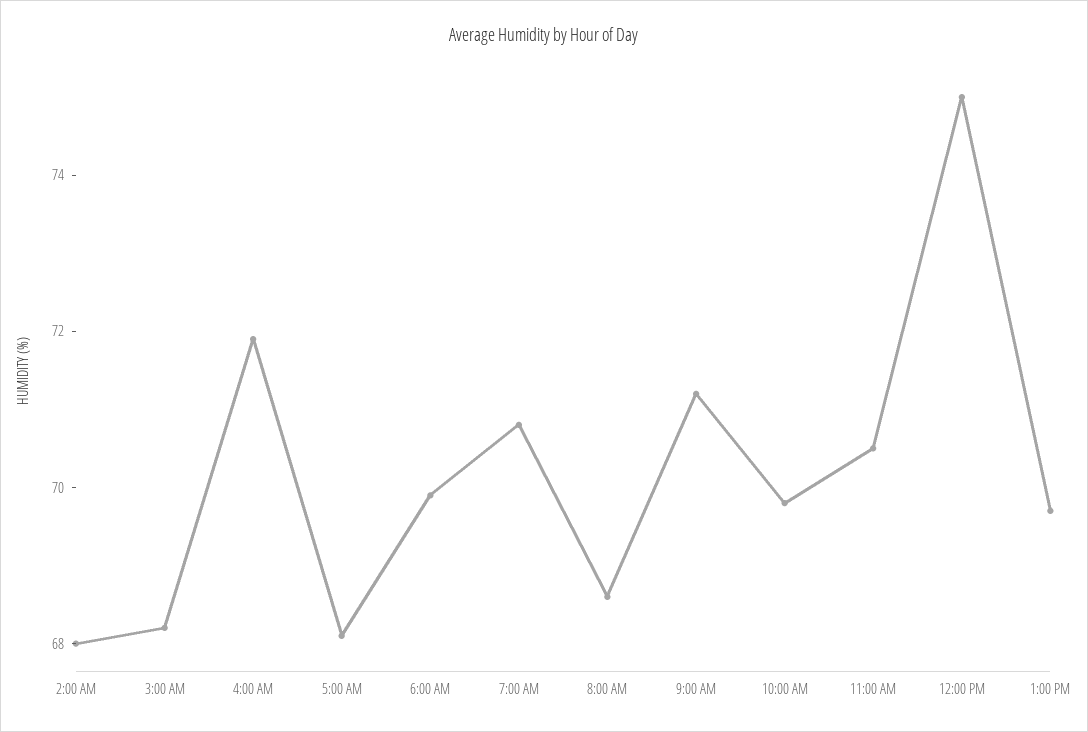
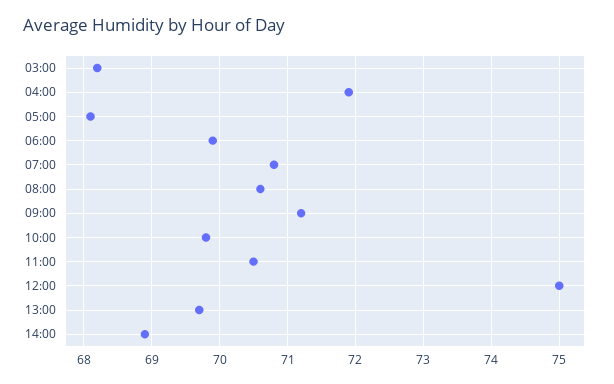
2:00 AM: 68 -> none
8:00 AM: 68.5 -> 70.6
14:00: none -> 68.9

